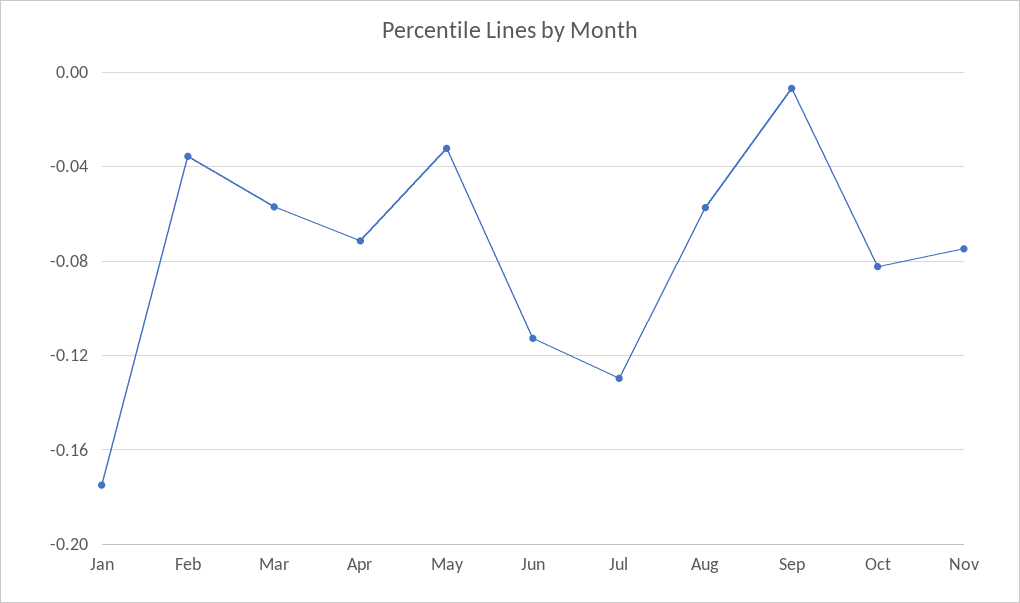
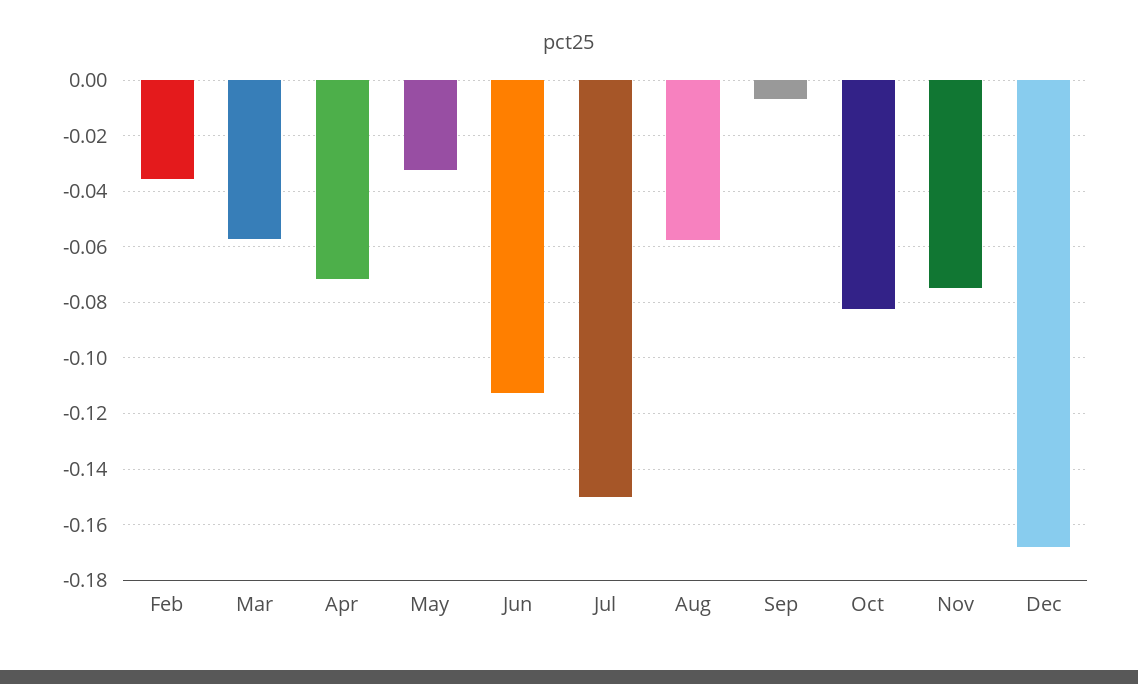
Jan: -0.175 -> none
Jul: -0.13 -> -0.15
Dec: none -> -0.1675

